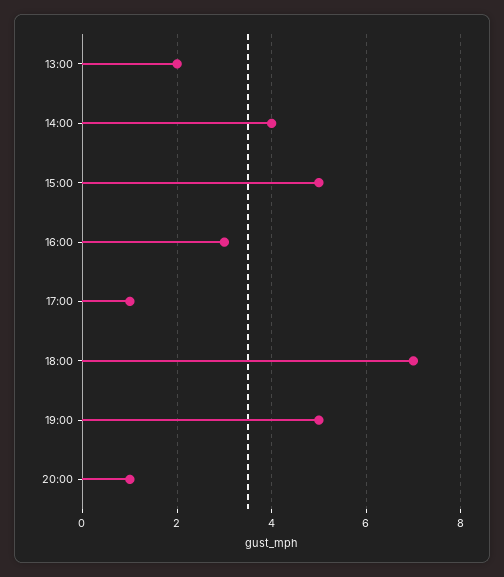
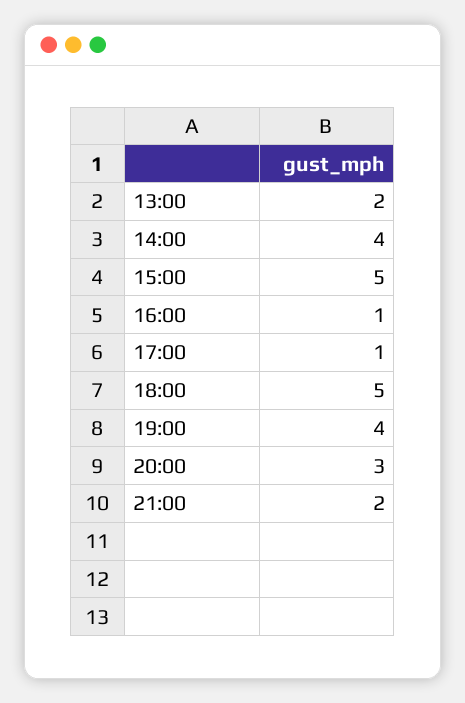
16:00: 3 -> 1
18:00: 7 -> 5
19:00: 5 -> 4
20:00: 1 -> 3
21:00: none -> 2

